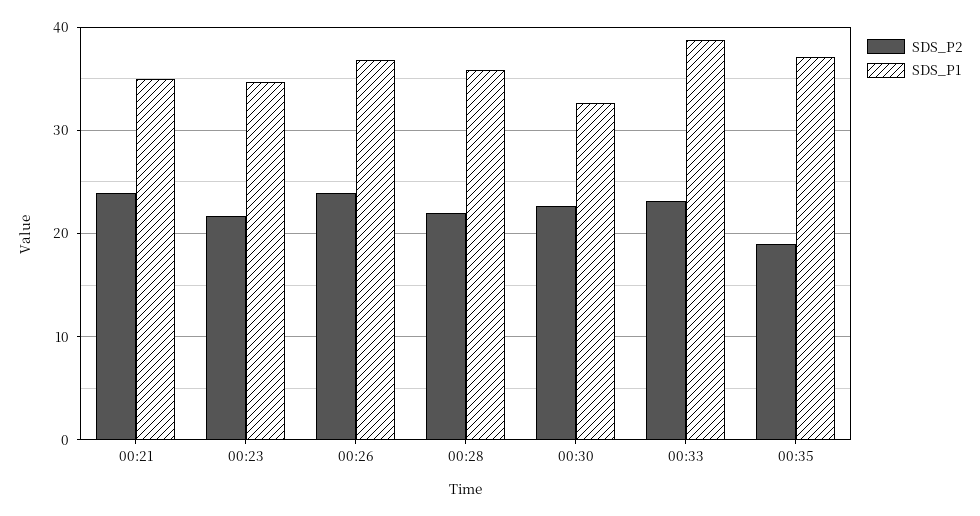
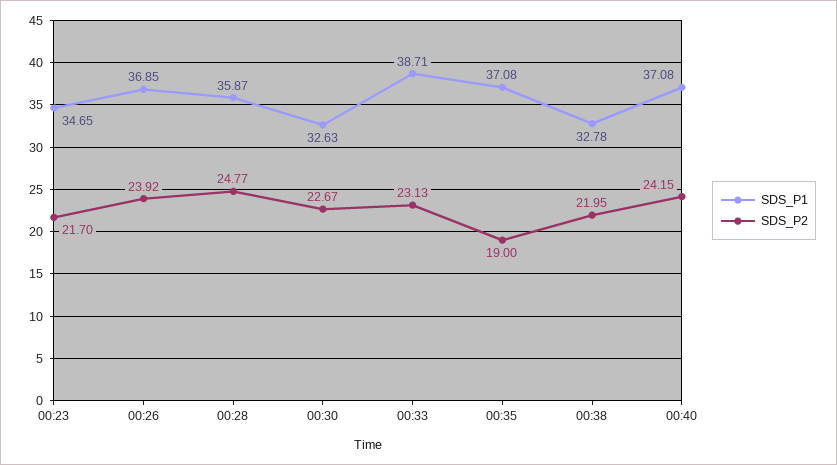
SDS_P2, 00:21: 24 -> none
SDS_P1, 00:21: 35 -> none
SDS_P2, 00:28: 22 -> 24.77
SDS_P1, 00:38: none -> 32.78
SDS_P2, 00:38: none -> 21.95
SDS_P1, 00:40: none -> 37.08
SDS_P2, 00:40: none -> 24.15

